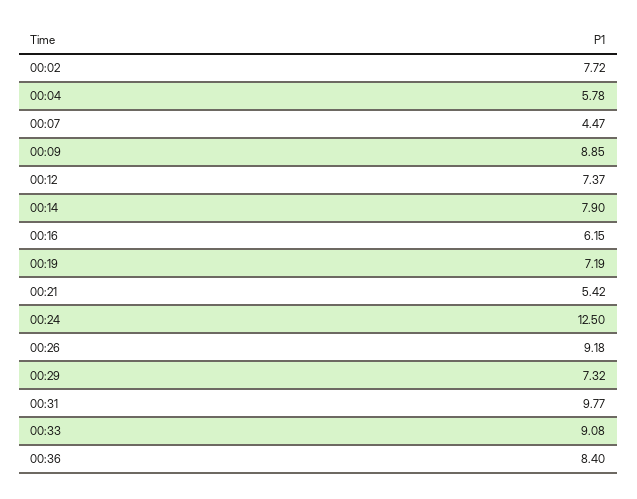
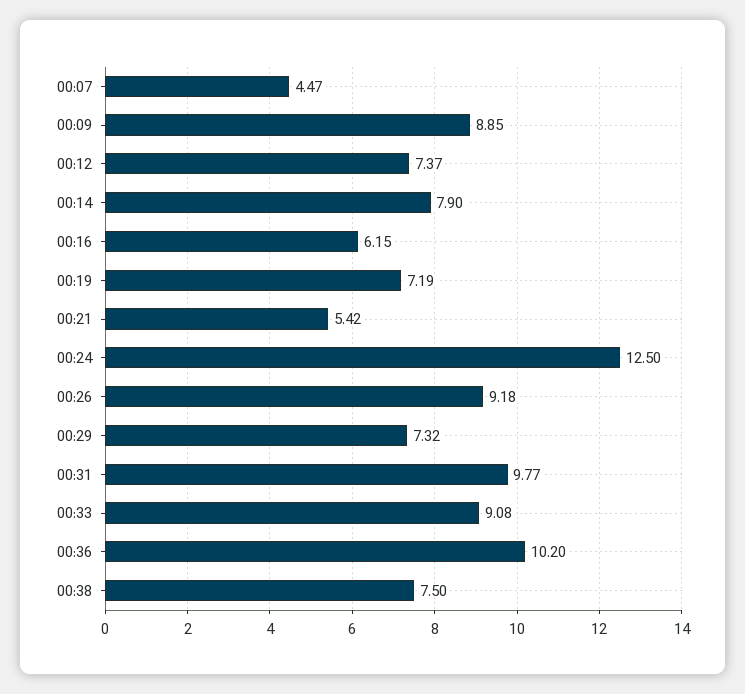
00:02: 7.72 -> none
00:04: 5.78 -> none
00:36: 8.4 -> 10.2
00:38: none -> 7.5

